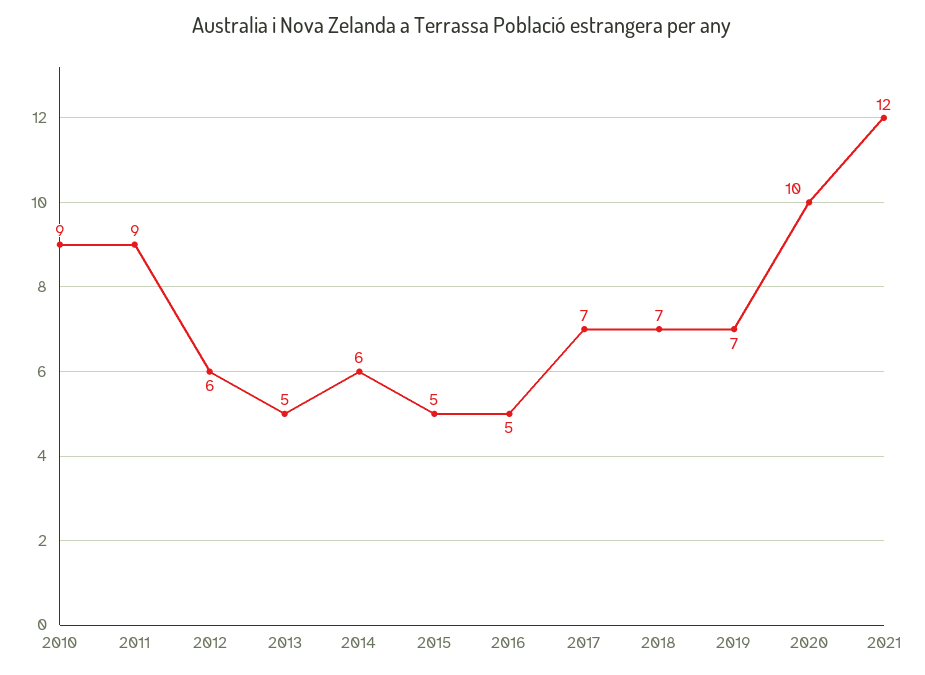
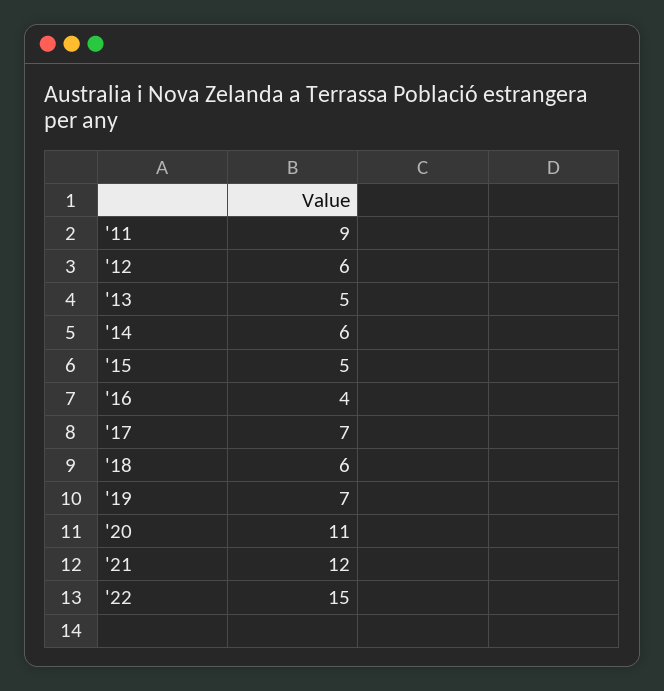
2010: 9 -> none
2016: 5 -> 4
2018: 7 -> 6
2020: 10 -> 11
'22: none -> 15

